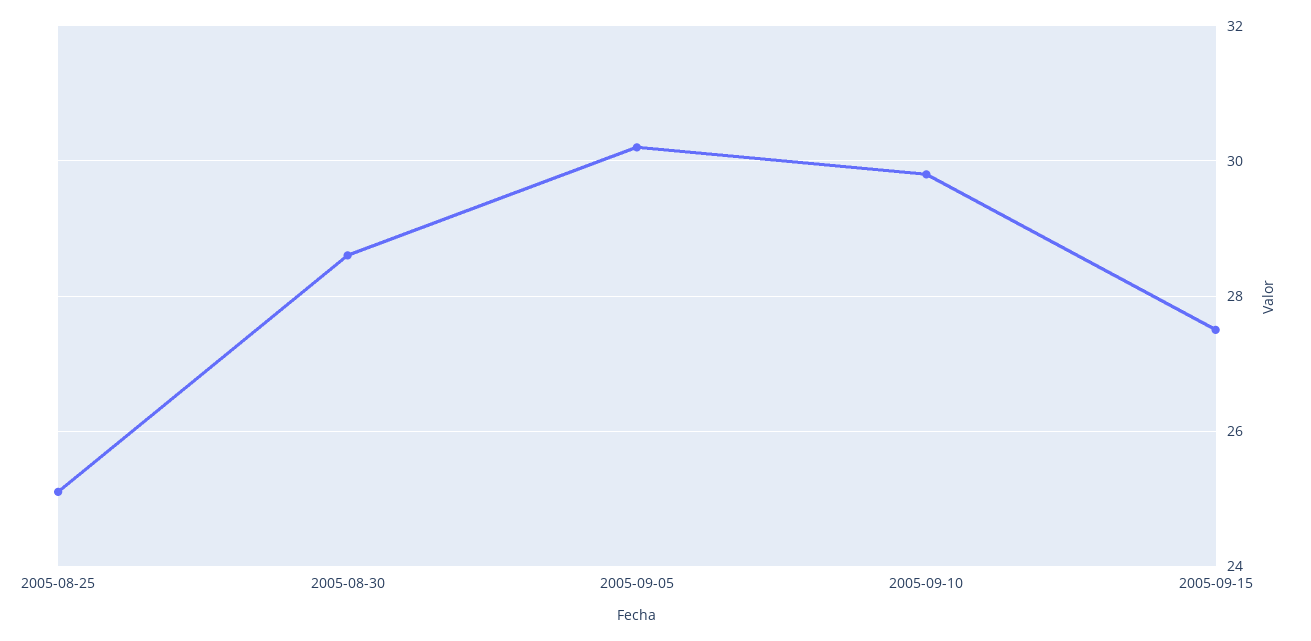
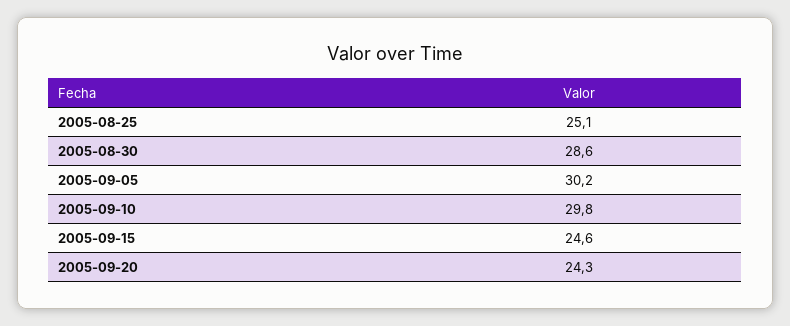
2005-09-15: 27.5 -> 24.6
2005-09-20: none -> 24.3

